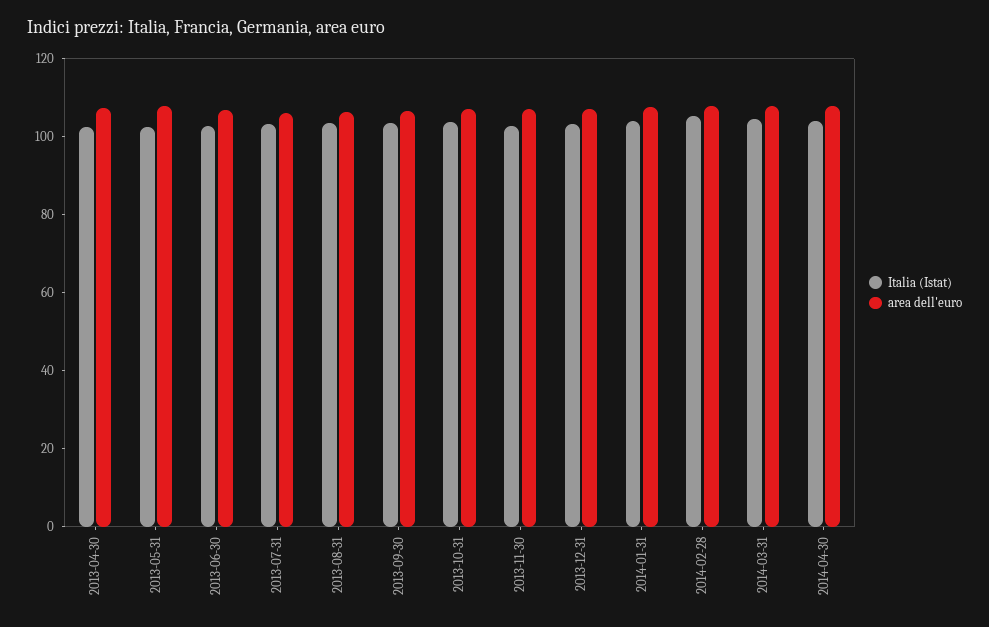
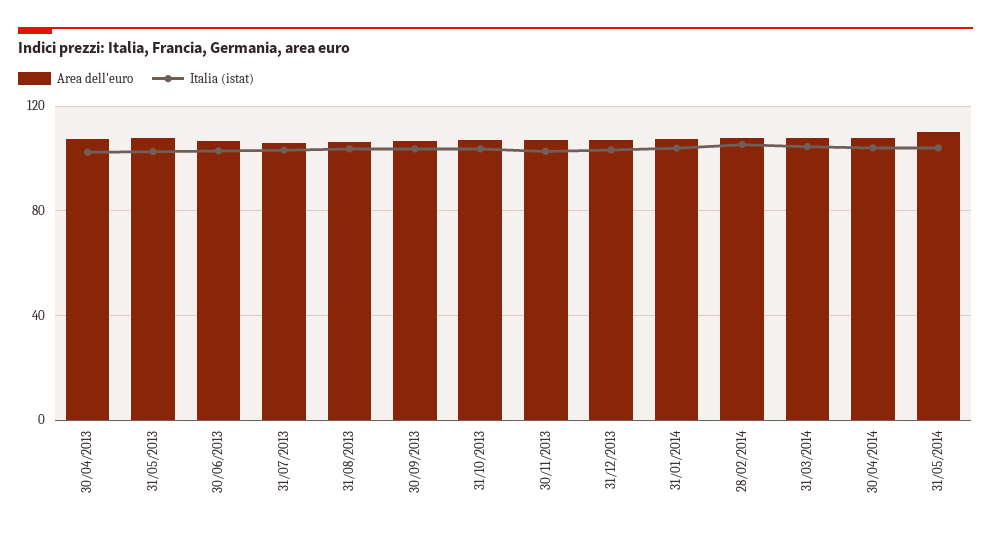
area dell'euro, 31/05/2014: none -> 110
Italia (Istat), 31/05/2014: none -> 105

